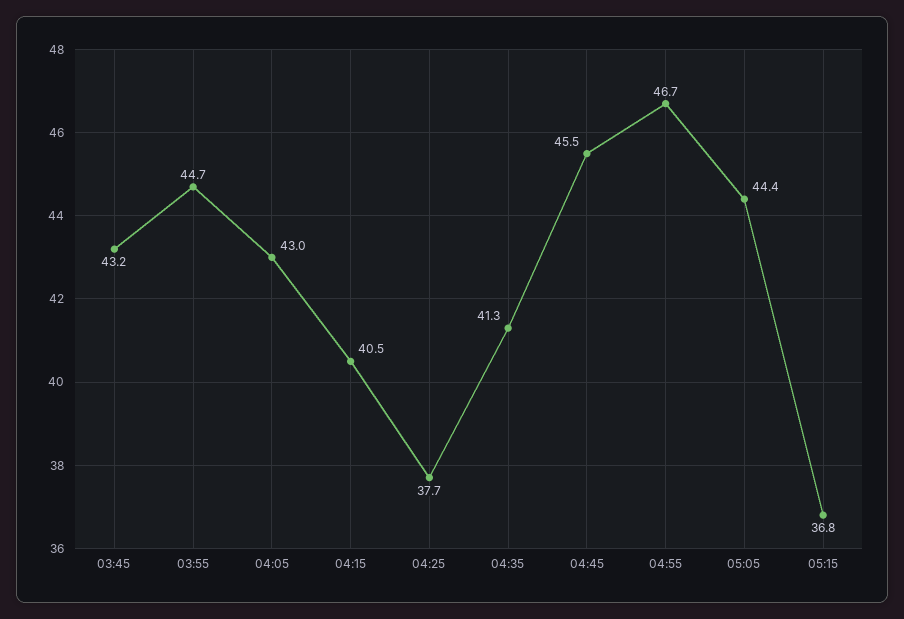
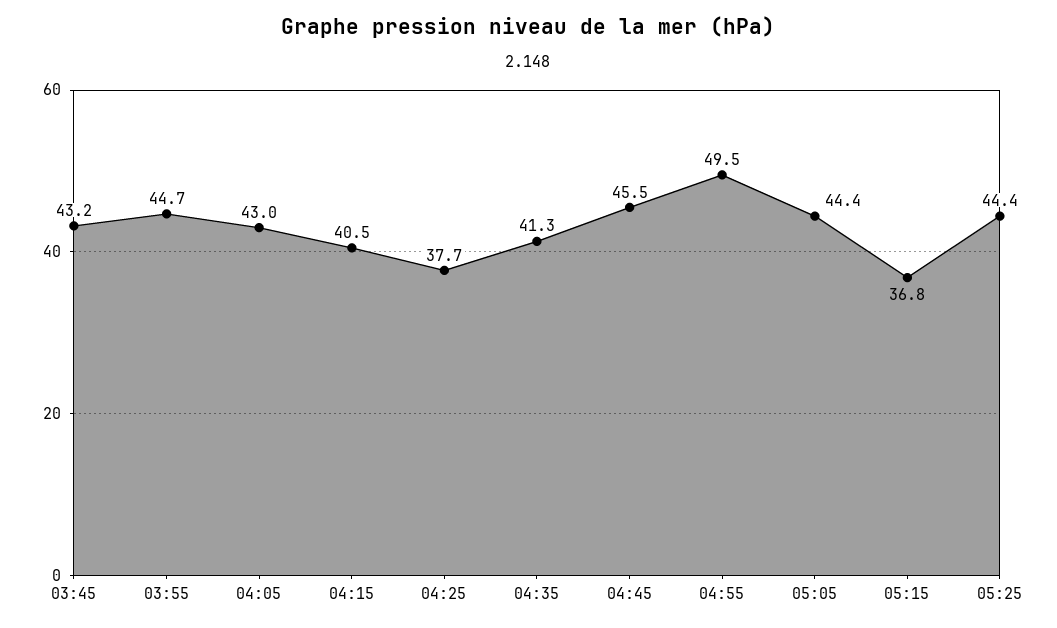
04:55: 46.7 -> 49.5
05:25: none -> 44.4

